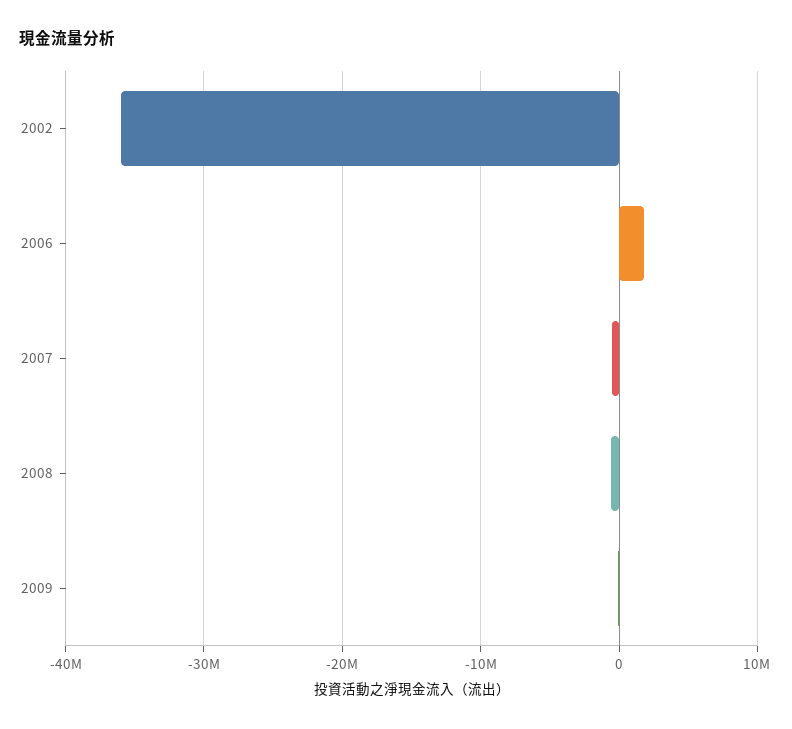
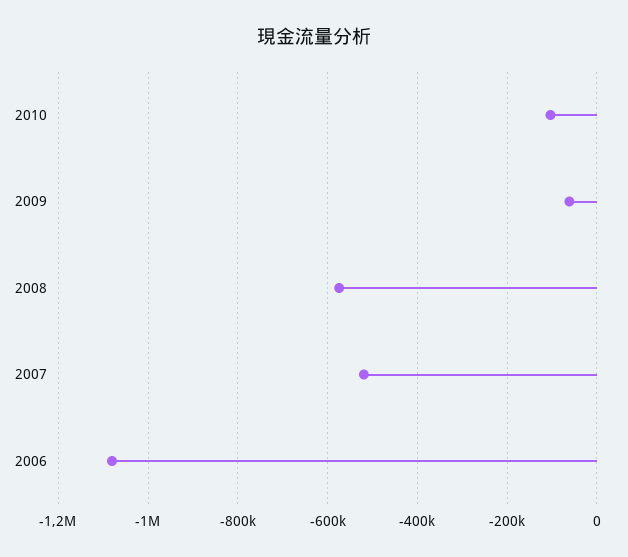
2002: -36000000 -> none
2006: 2000000 -> -1080000
2010: none -> -100000

